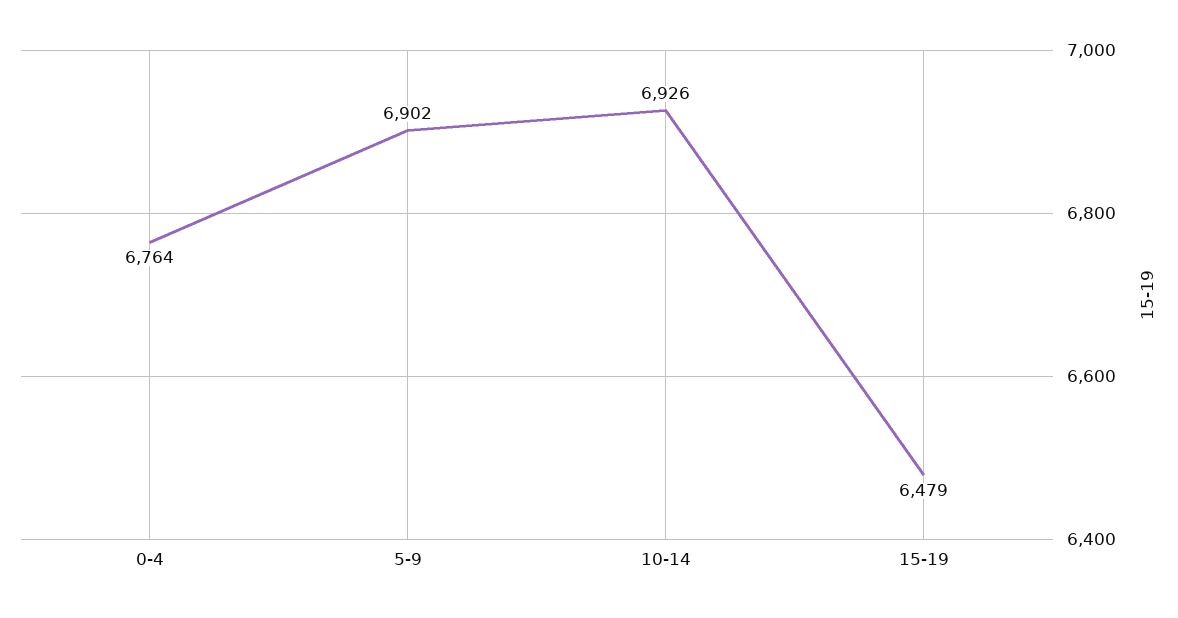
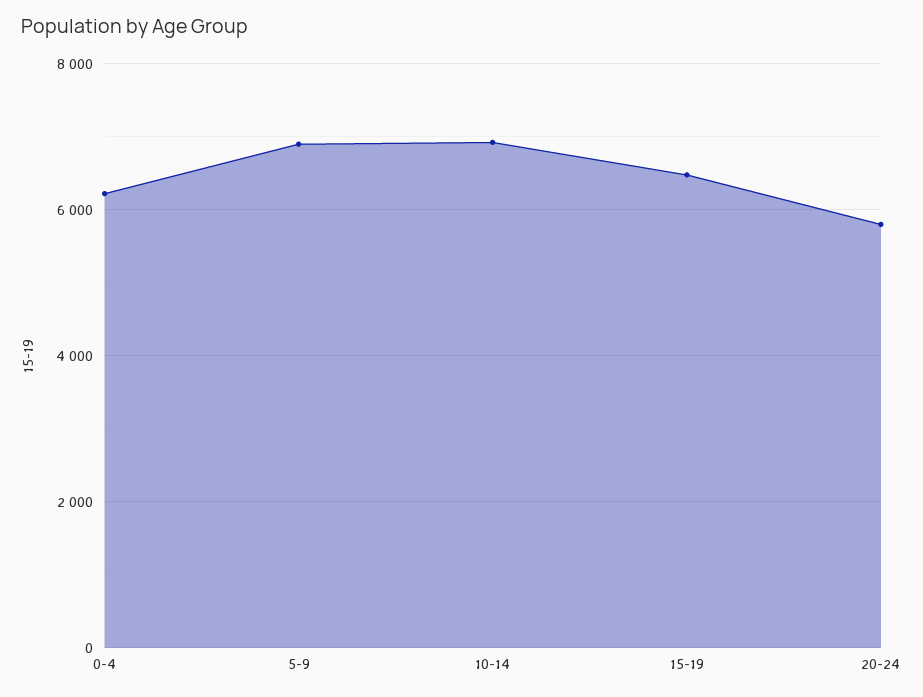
0-4: 6764 -> 6200
20-24: none -> 5800

